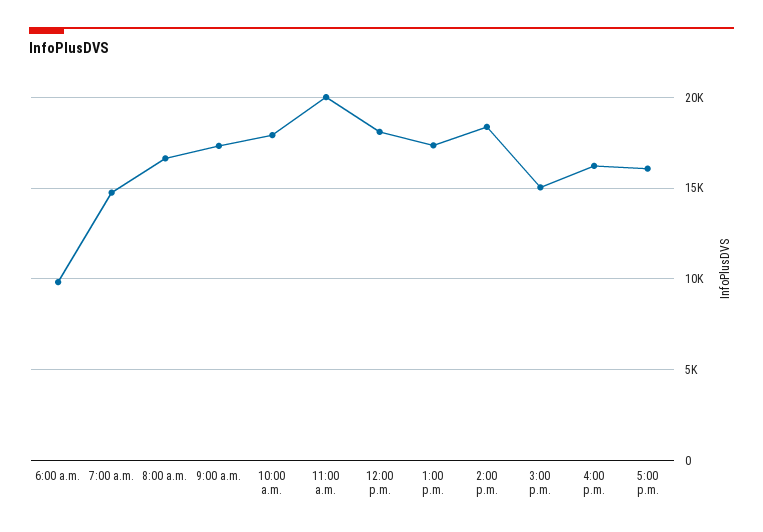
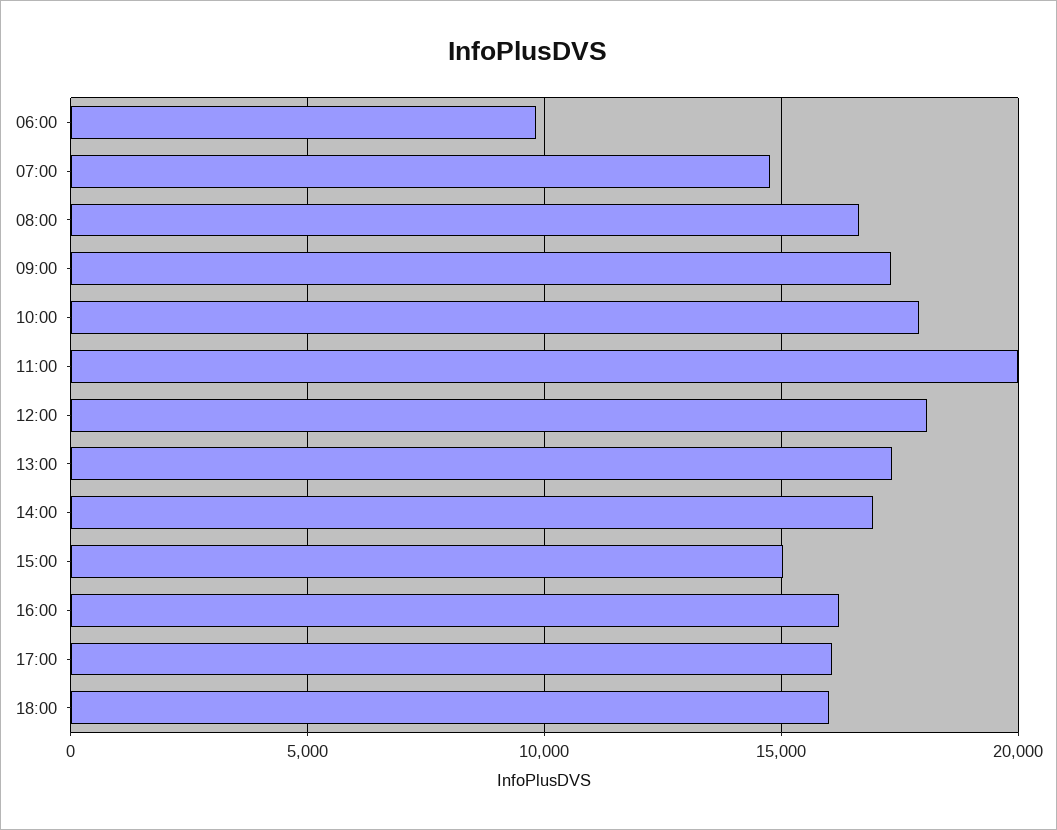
2:00 p.m.: 18500 -> 17000
18:00: none -> 16000

